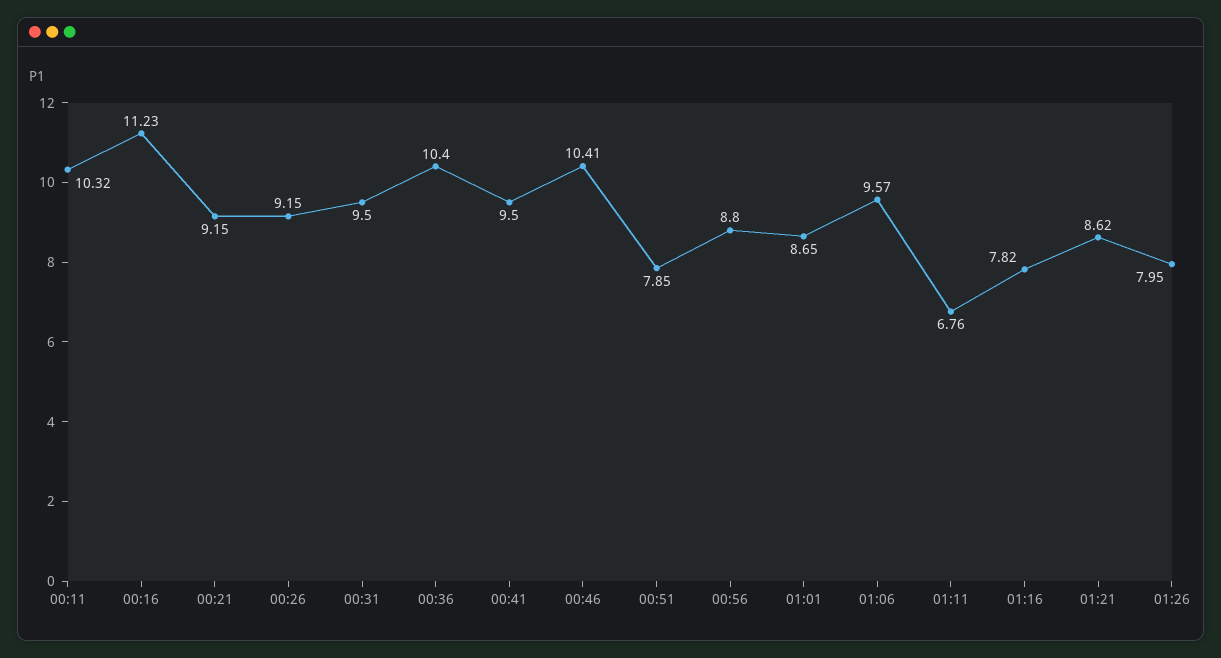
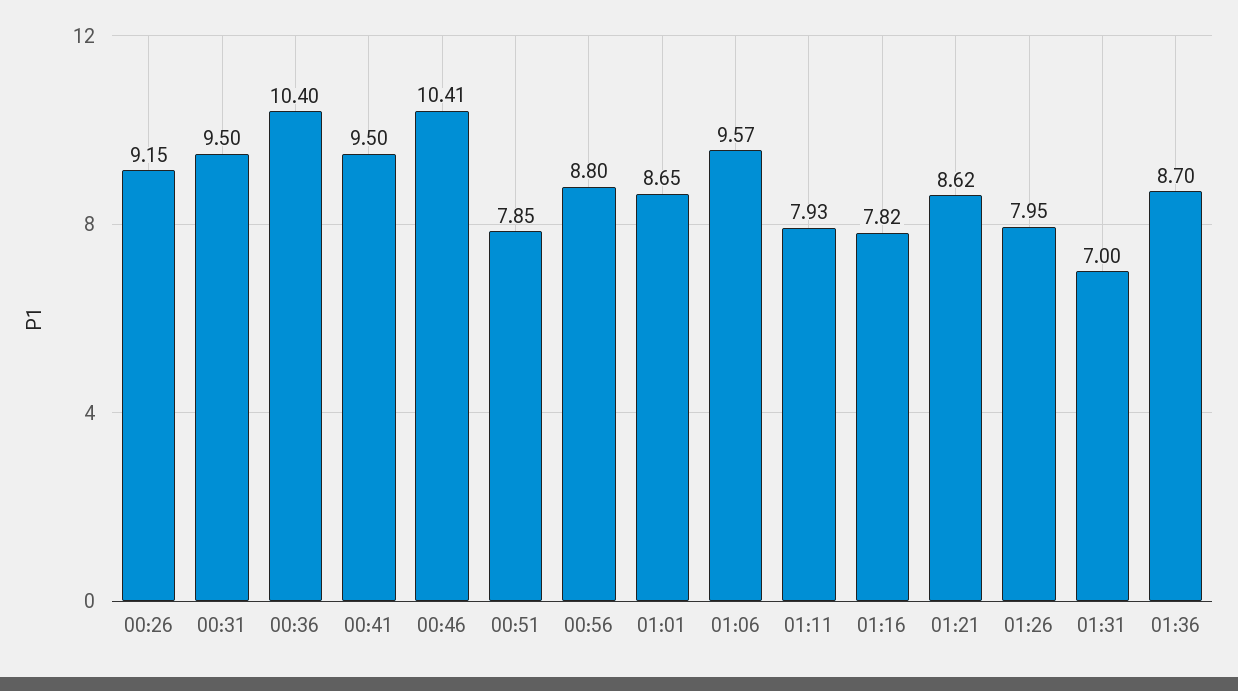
00:11: 10.32 -> none
00:16: 11.23 -> none
00:21: 9.15 -> none
01:11: 6.76 -> 7.93
01:31: none -> 7
01:36: none -> 8.7

